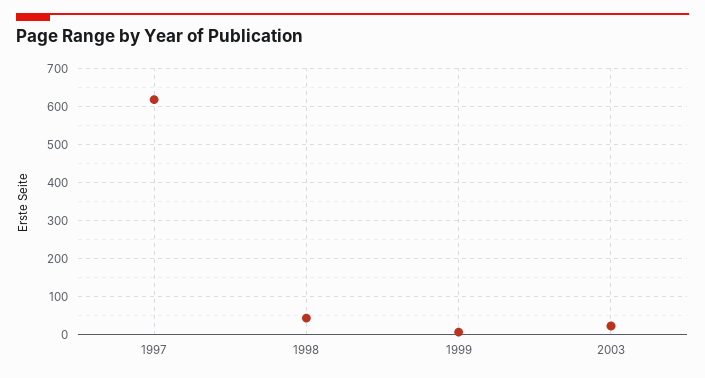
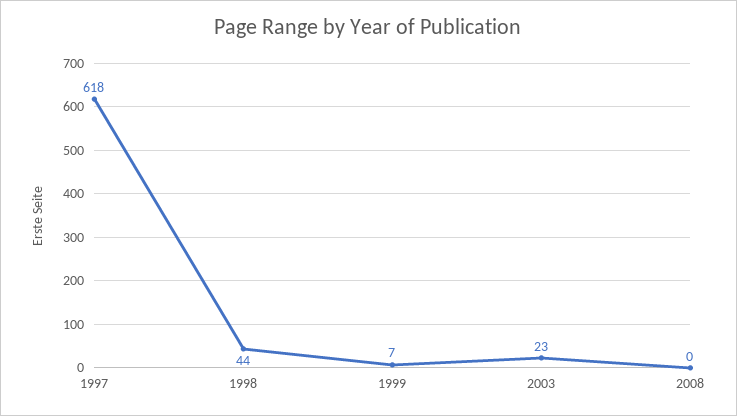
2008: none -> 0

